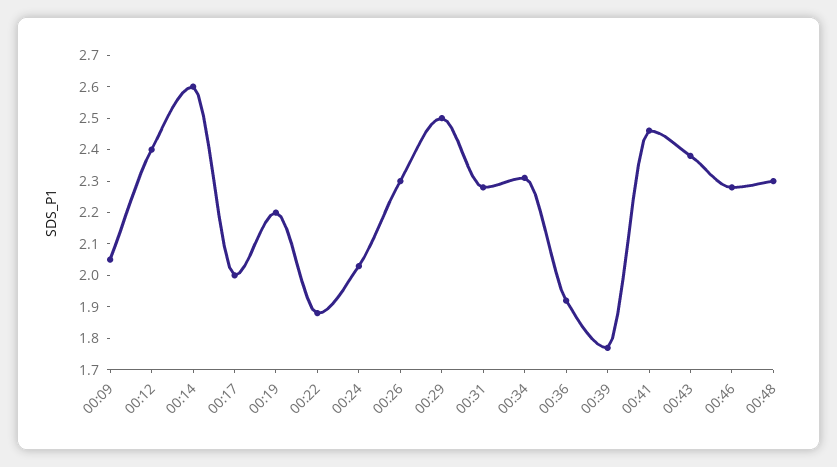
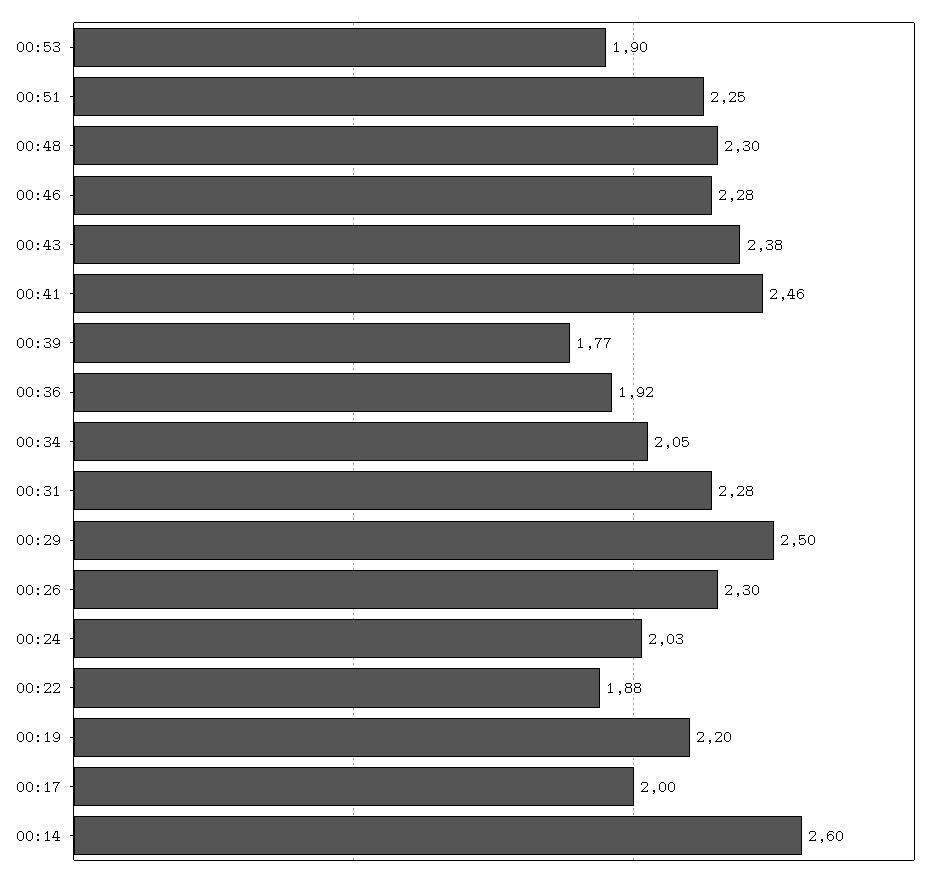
00:09: 2.05 -> none
00:12: 2.4 -> none
00:34: 2.3 -> 2.05
00:53: none -> 1.9
00:51: none -> 2.25

